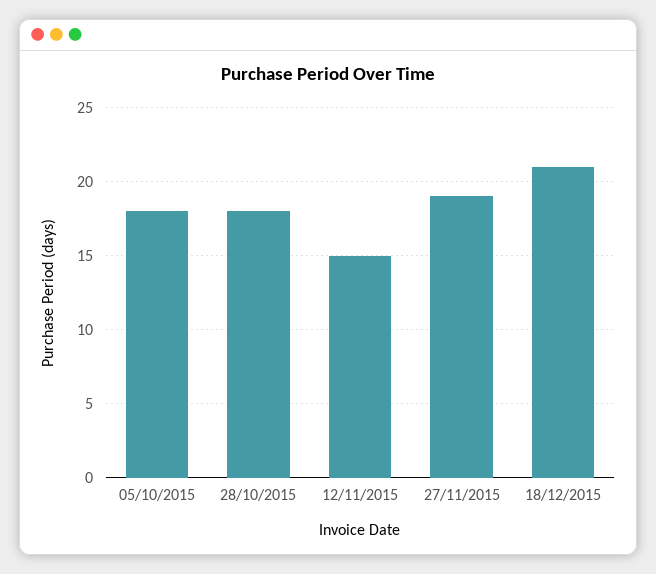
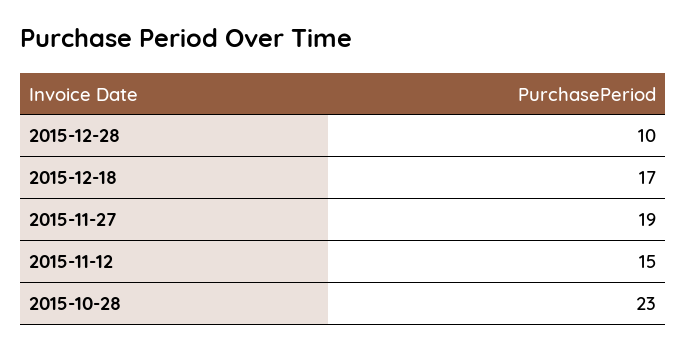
05/10/2015: 18 -> none
28/10/2015: 18 -> 23
18/12/2015: 21 -> 17
2015-12-28: none -> 10

